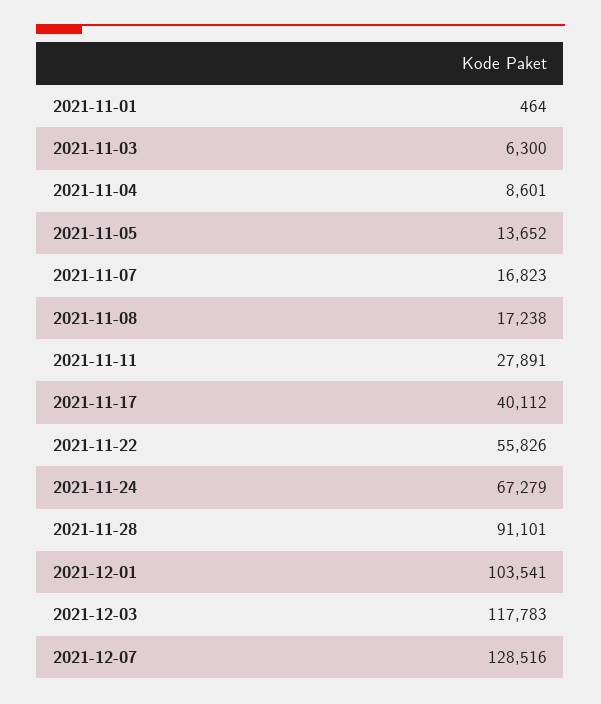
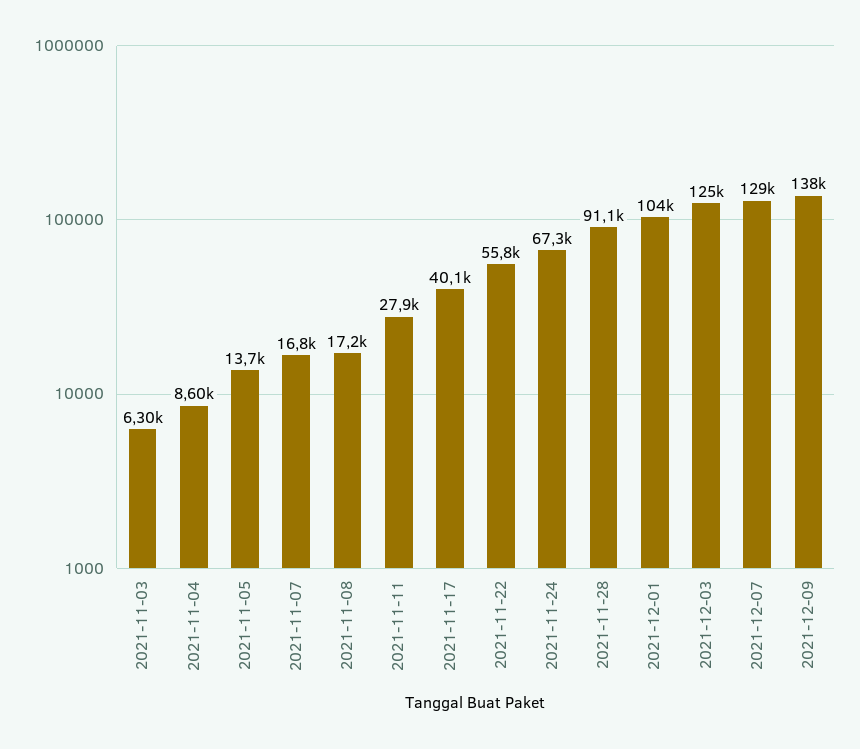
2021-11-01: 464 -> none
2021-12-03: 117783 -> 125000
2021-12-09: none -> 138000

